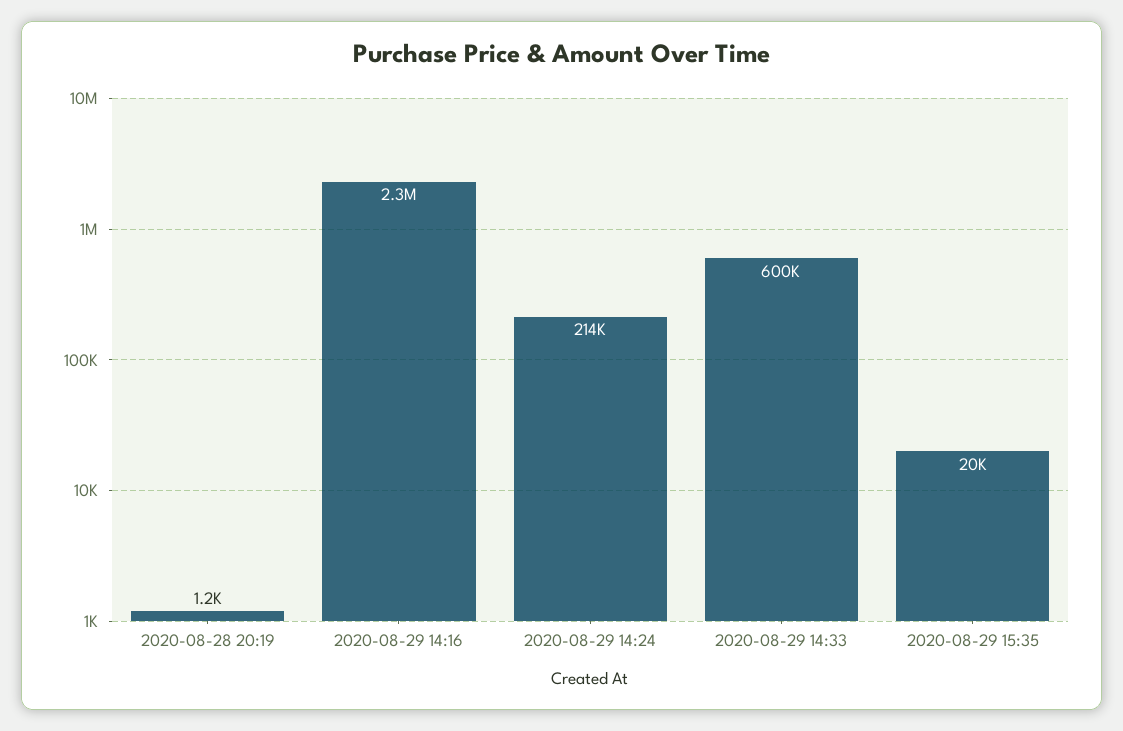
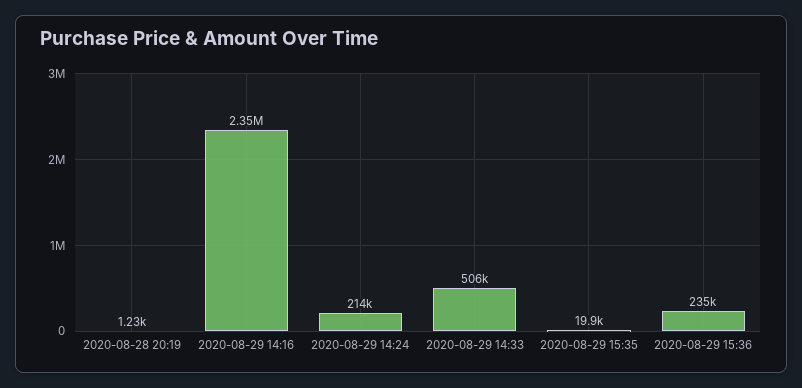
2020-08-29 14:33: 600000 -> 506000
2020-08-29 15:36: none -> 235000

